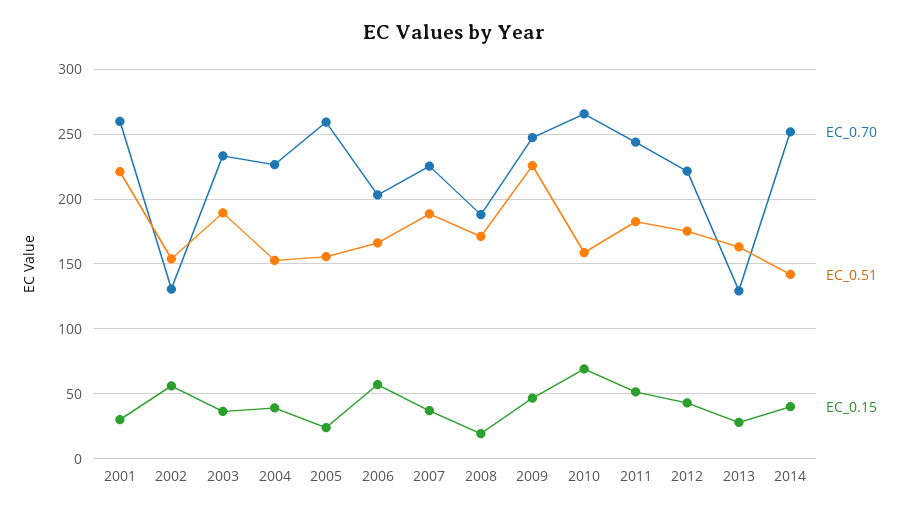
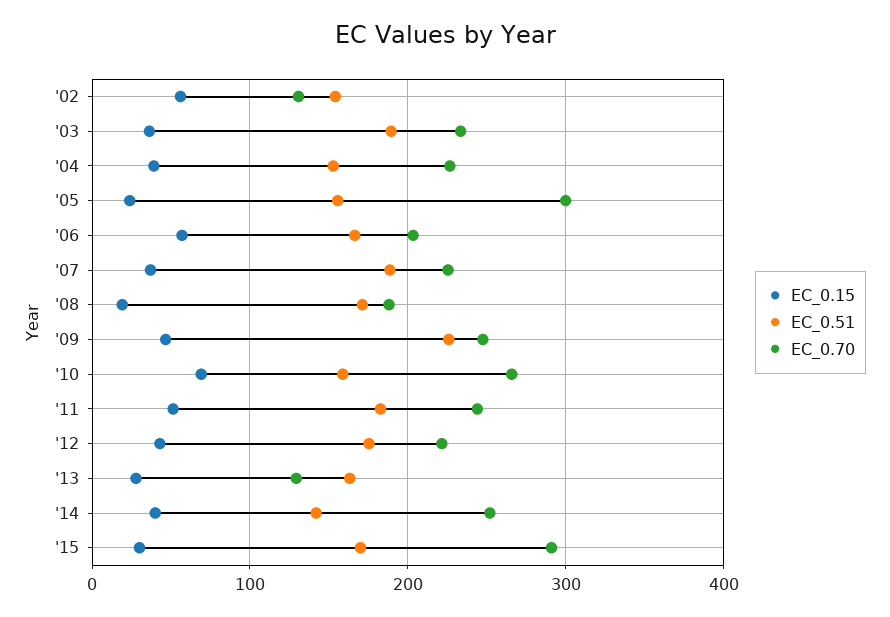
EC_0.70, 2001: 260 -> none
EC_0.51, 2001: 220 -> none
EC_0.15, 2001: 30 -> none
EC_0.70, 2005: 260 -> 300
EC_0.15, '15: none -> 30
EC_0.51, '15: none -> 170
EC_0.70, '15: none -> 290

